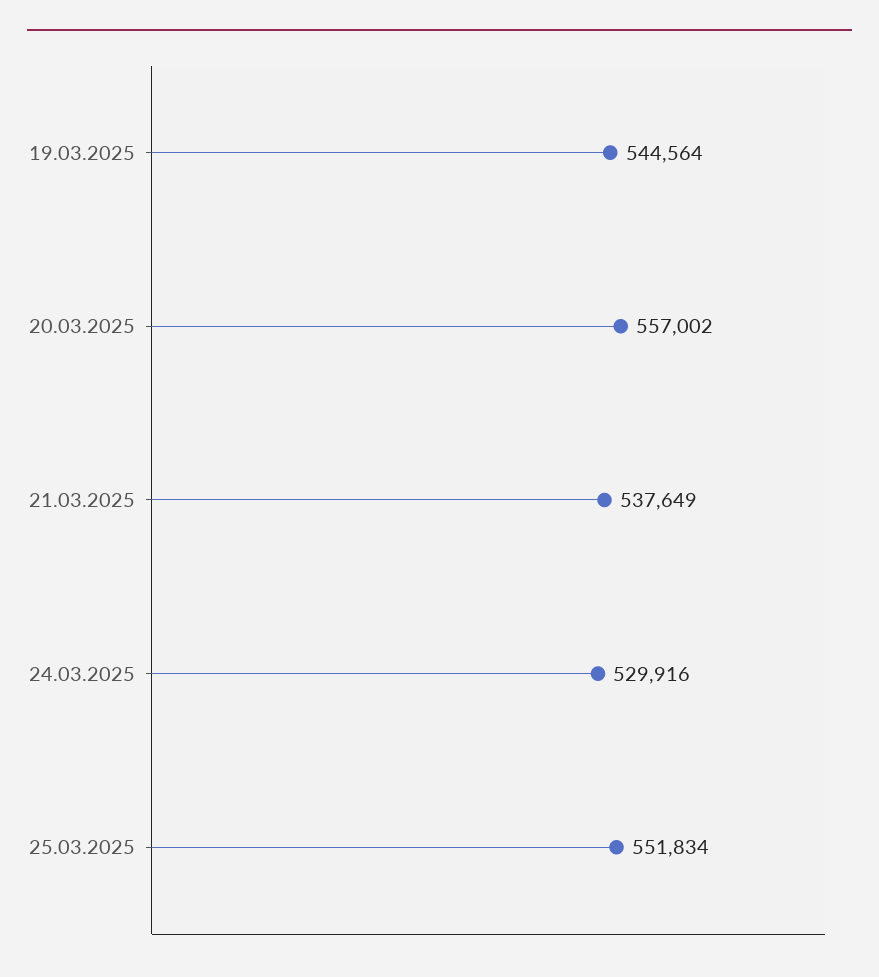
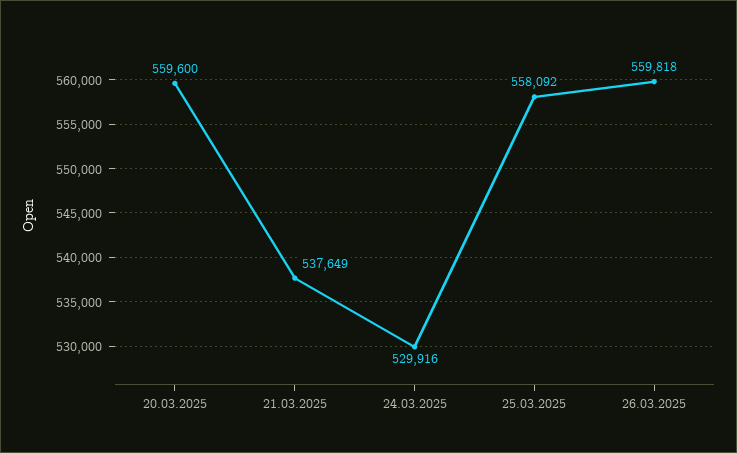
19.03.2025: 544564 -> none
20.03.2025: 557002 -> 559600
25.03.2025: 551834 -> 558092
26.03.2025: none -> 559818

